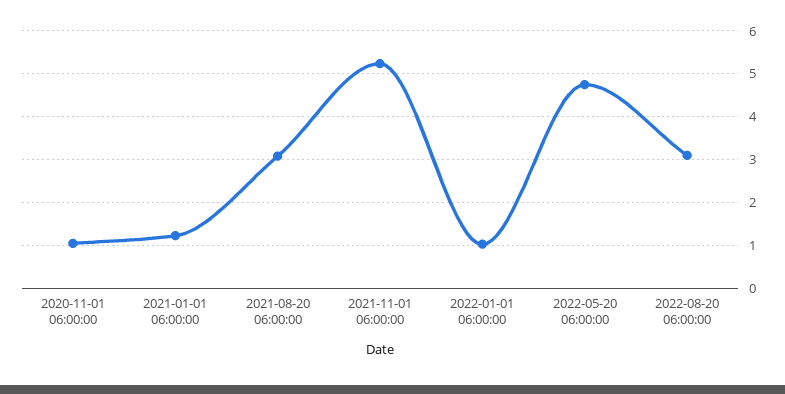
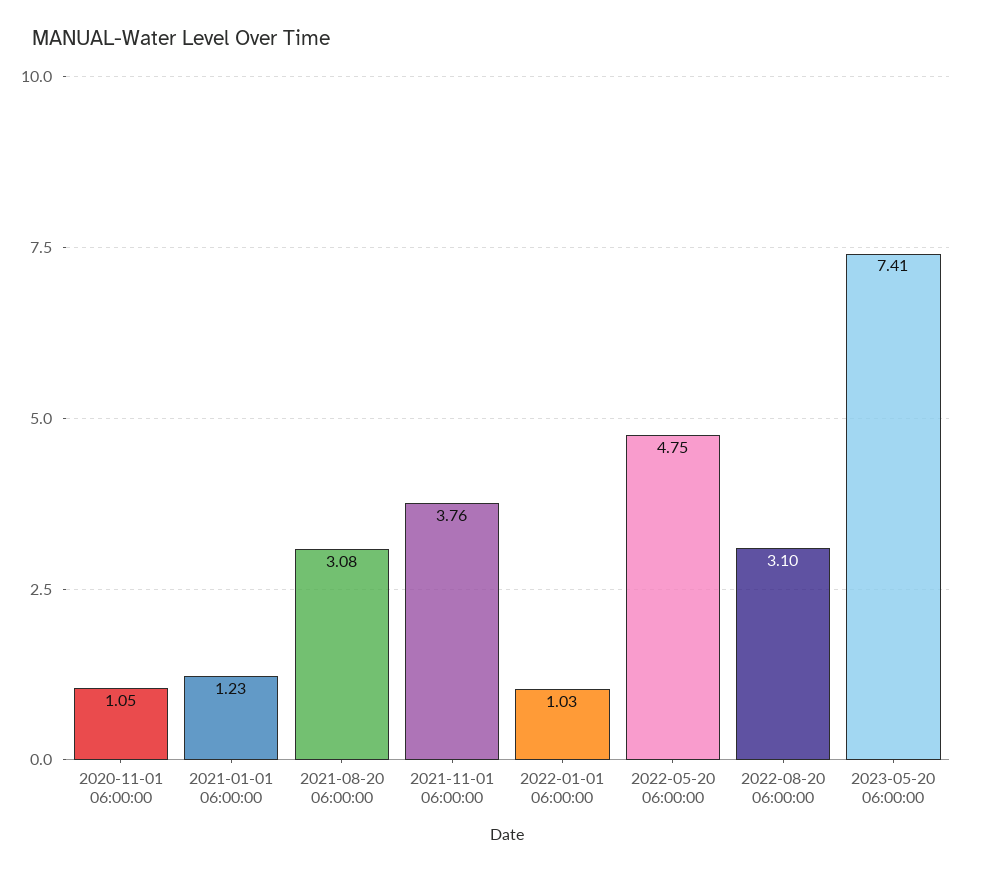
2021-11-01 06:00:00: 5.2 -> 3.76
2023-05-20 06:00:00: none -> 7.41

